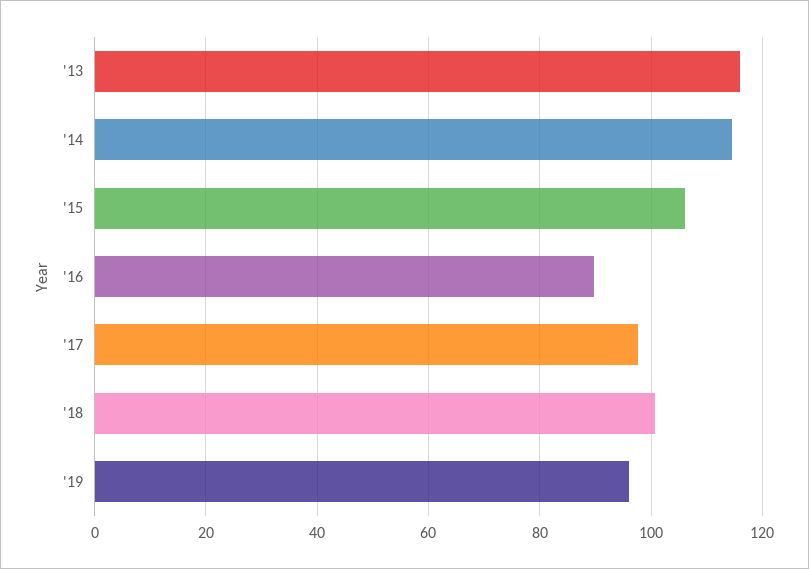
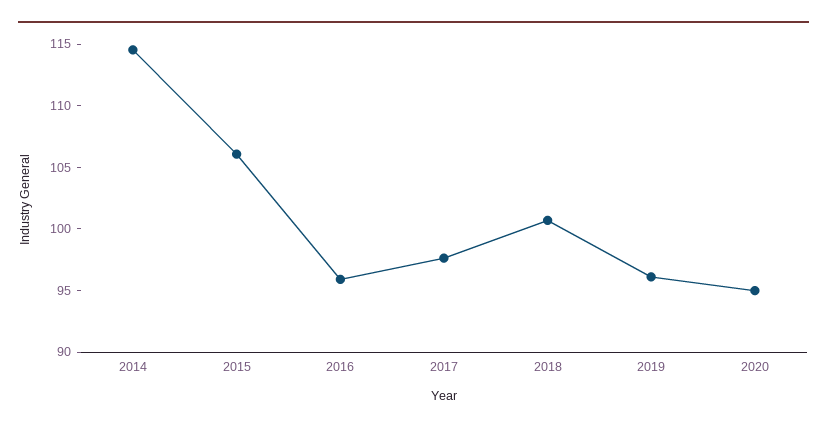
'13: 116 -> none
'16: 90 -> 96
2020: none -> 95

